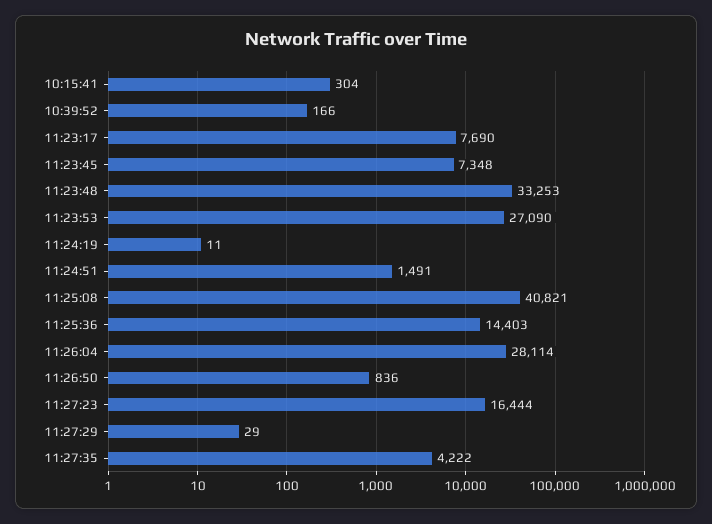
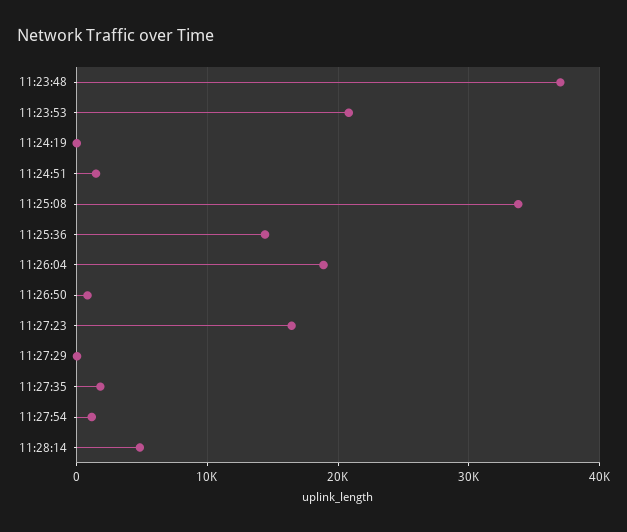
10:15:41: 304 -> none
10:39:52: 166 -> none
11:23:17: 7690 -> none
11:23:45: 7348 -> none
11:23:48: 33253 -> 37000
11:23:53: 27090 -> 21000
11:25:08: 40821 -> 34000
11:26:04: 28114 -> 19000
11:27:35: 4222 -> 2000
11:27:54: none -> 1000
11:28:14: none -> 5000

